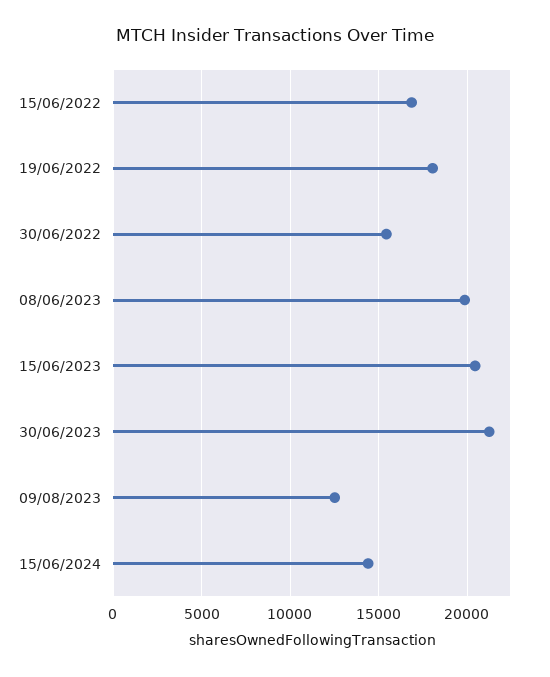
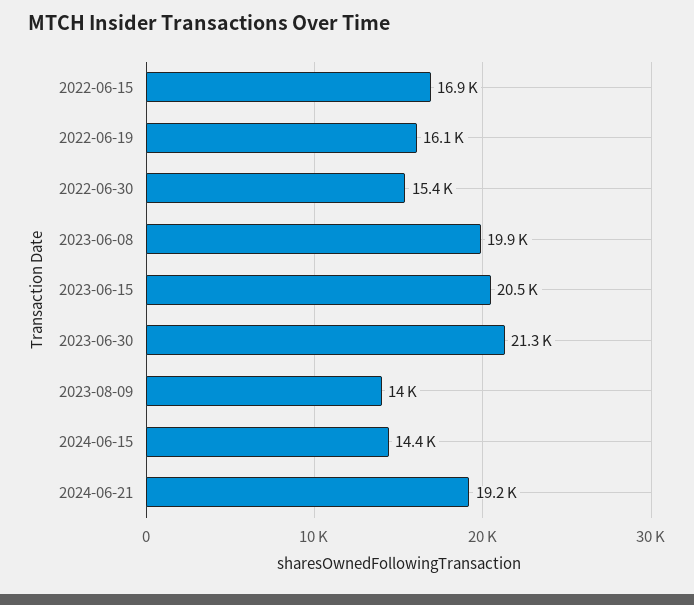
19/06/2022: 18000 -> 16100
09/08/2023: 12500 -> 14000
2024-06-21: none -> 19200

